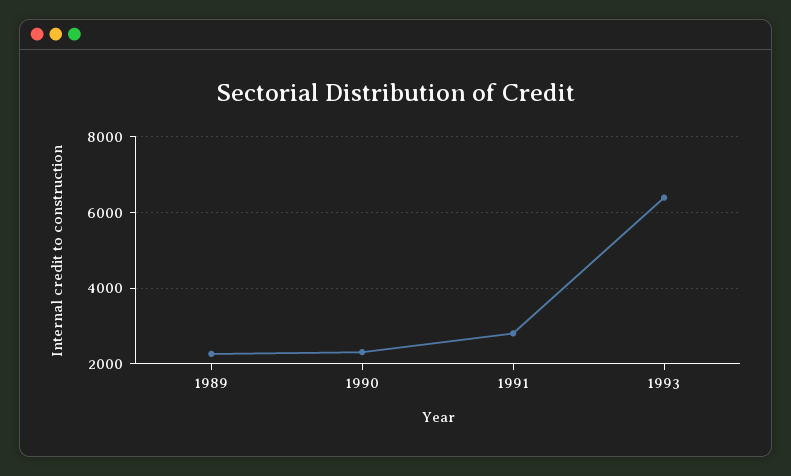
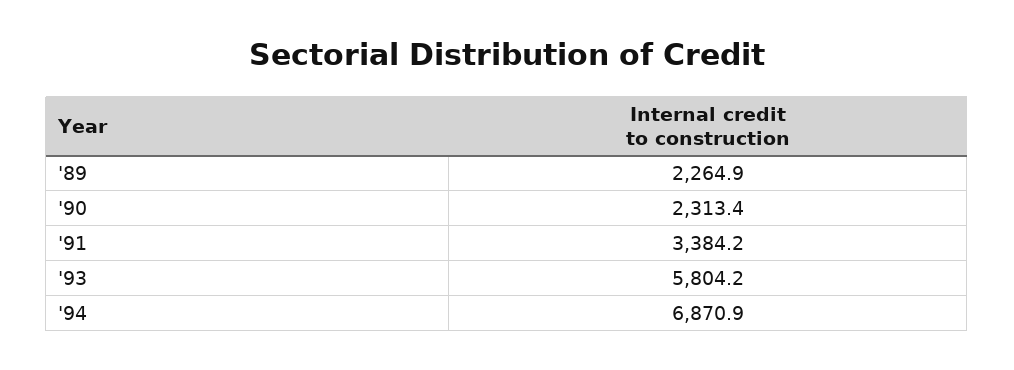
1991: 2800 -> 3384.2
1993: 6400 -> 5804.2
'94: none -> 6870.9

